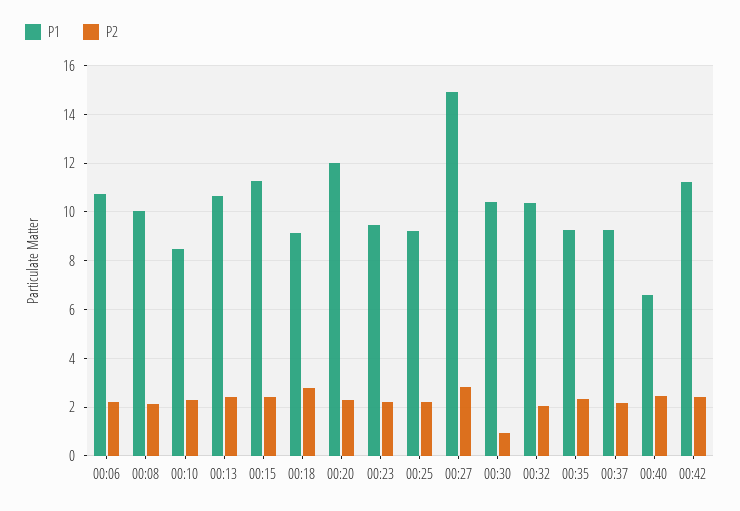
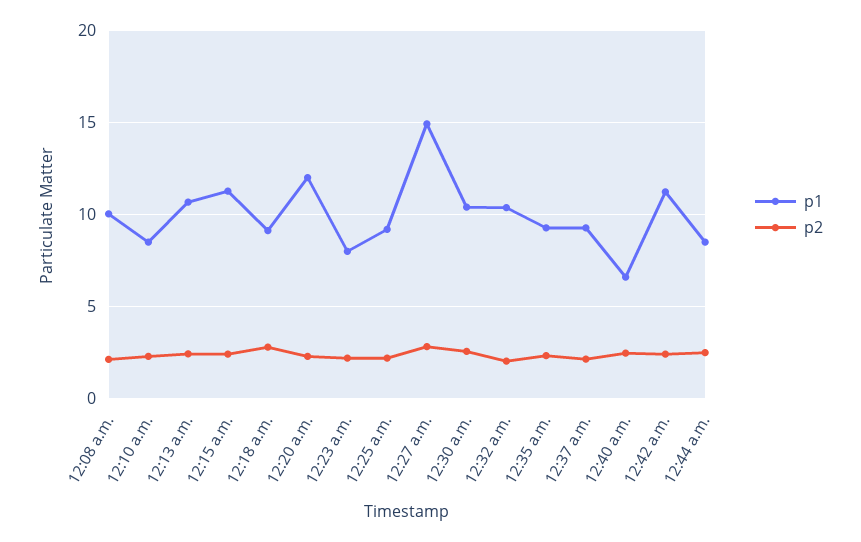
P1, 00:06: 10.75 -> none
P2, 00:06: 2.25 -> none
P1, 00:23: 9.5 -> 8
P2, 00:30: 1 -> 2.5
P1, 12:44 a.m.: none -> 8.5
P2, 12:44 a.m.: none -> 2.5

